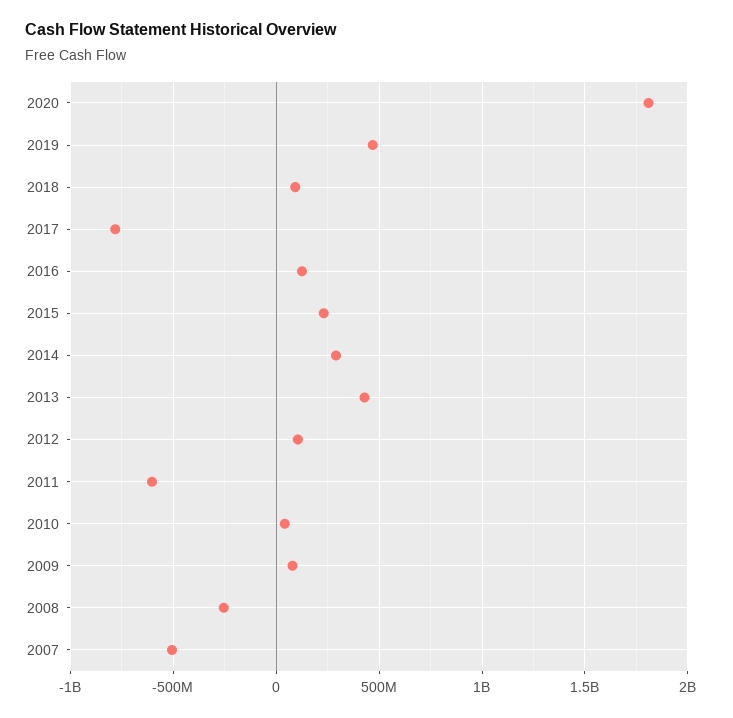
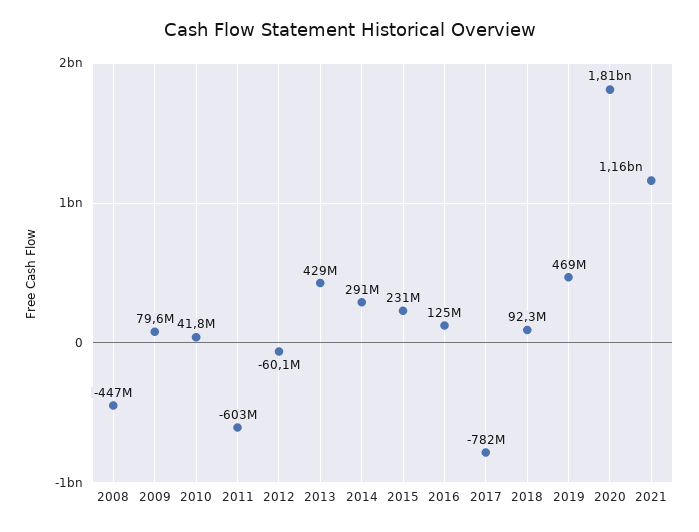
2012: 100000000 -> -60100000
2008: -250000000 -> -447000000
2007: -500000000 -> none
2021: none -> 1160000000

